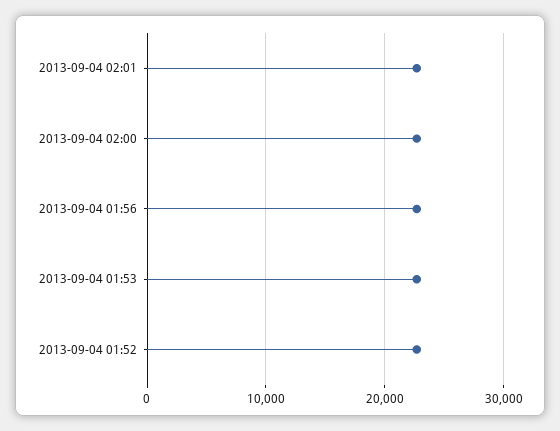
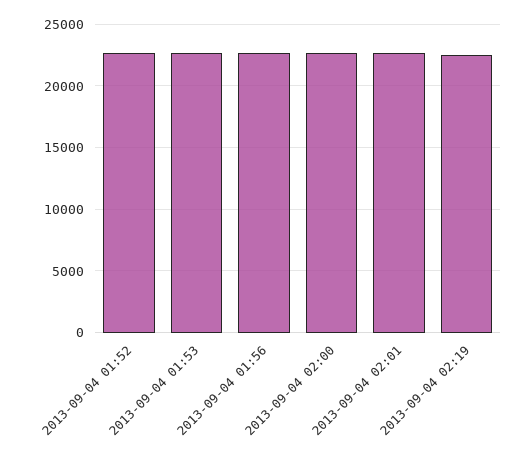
2013-09-04 02:19: none -> 22500

